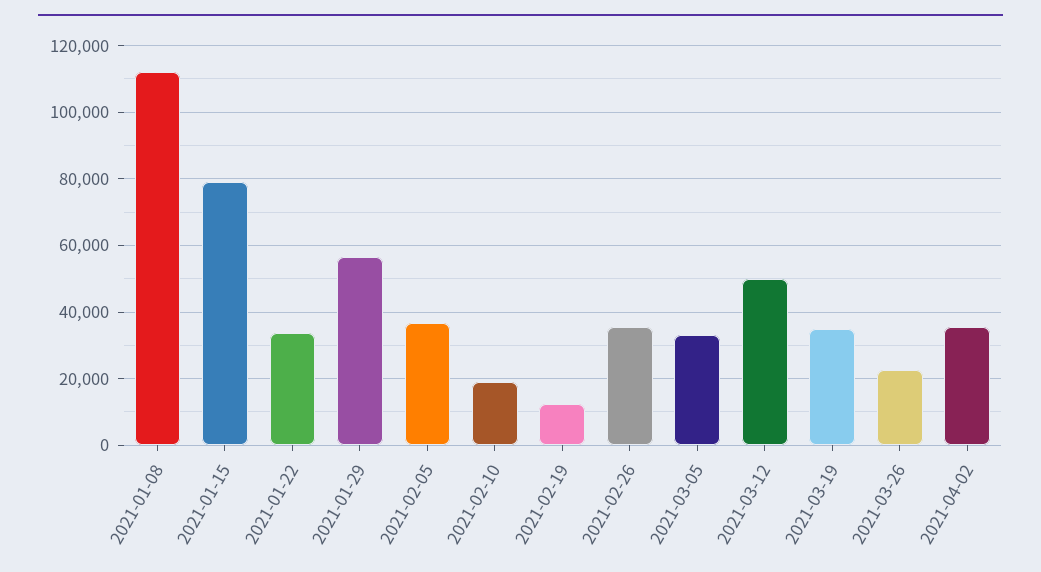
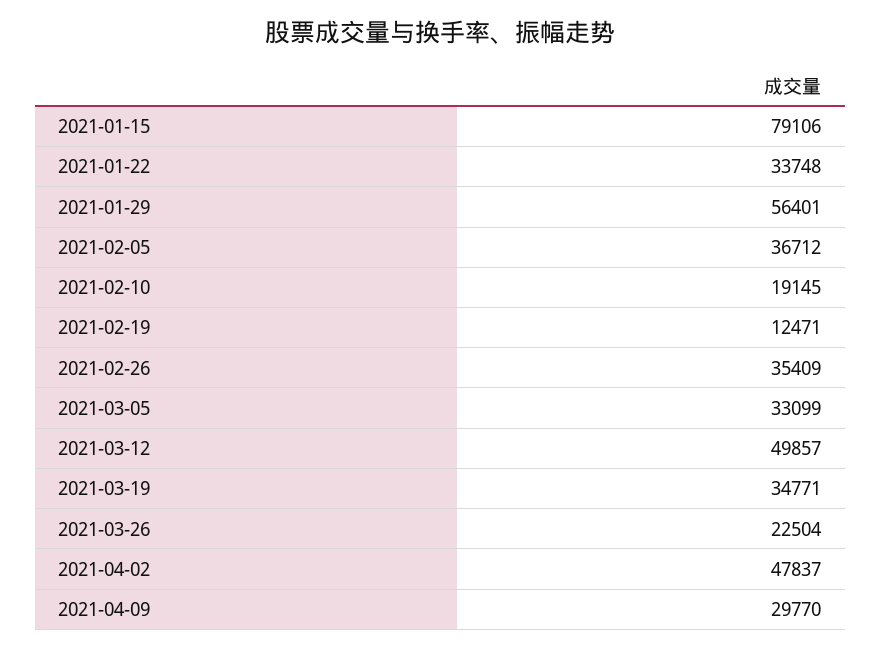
2021-01-08: 112000 -> none
2021-04-02: 36000 -> 47837
2021-04-09: none -> 29770

